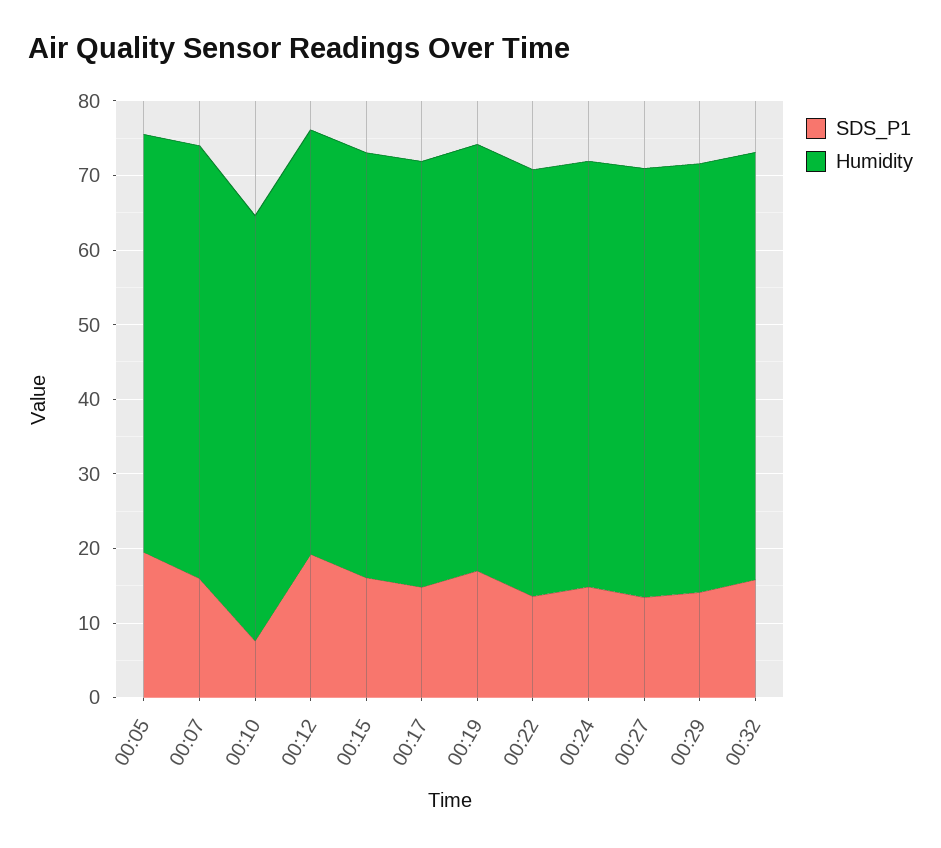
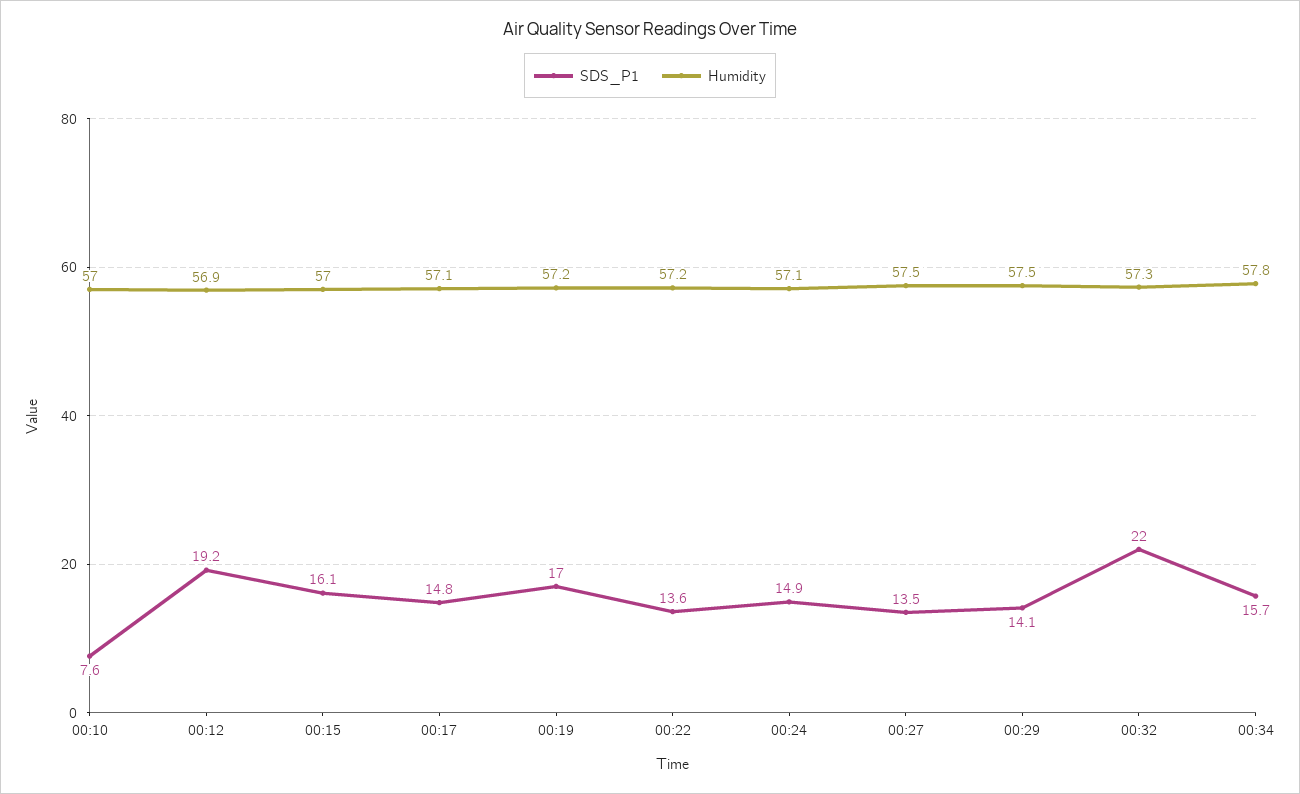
SDS_P1, 00:05: 20 -> none
Humidity, 00:05: 56 -> none
SDS_P1, 00:07: 16 -> none
Humidity, 00:07: 58 -> none
SDS_P1, 00:32: 16 -> 22
SDS_P1, 00:34: none -> 15.7
Humidity, 00:34: none -> 57.8

